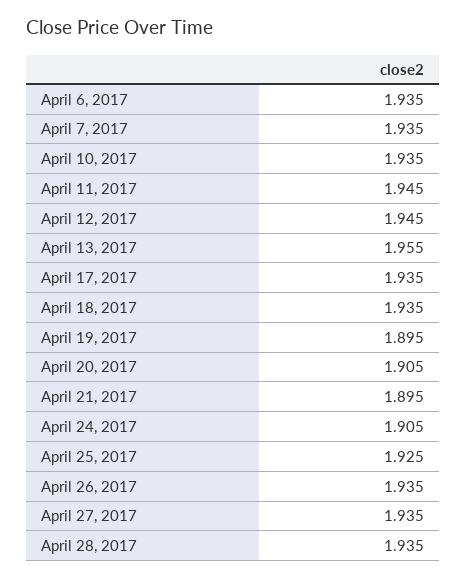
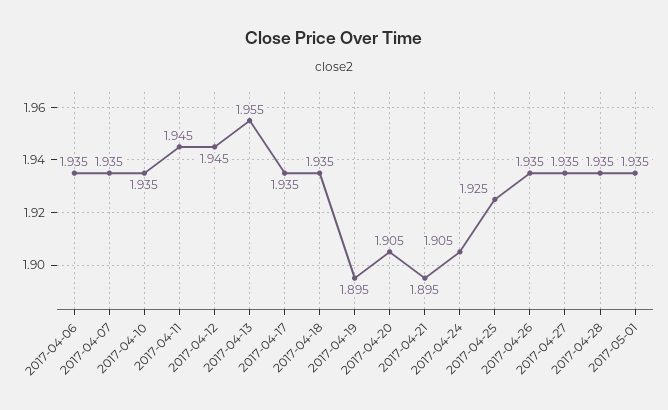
2017-05-01: none -> 1.935

